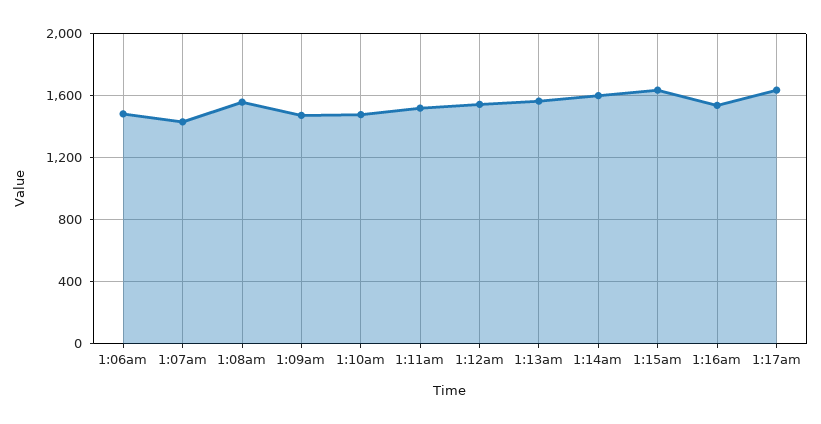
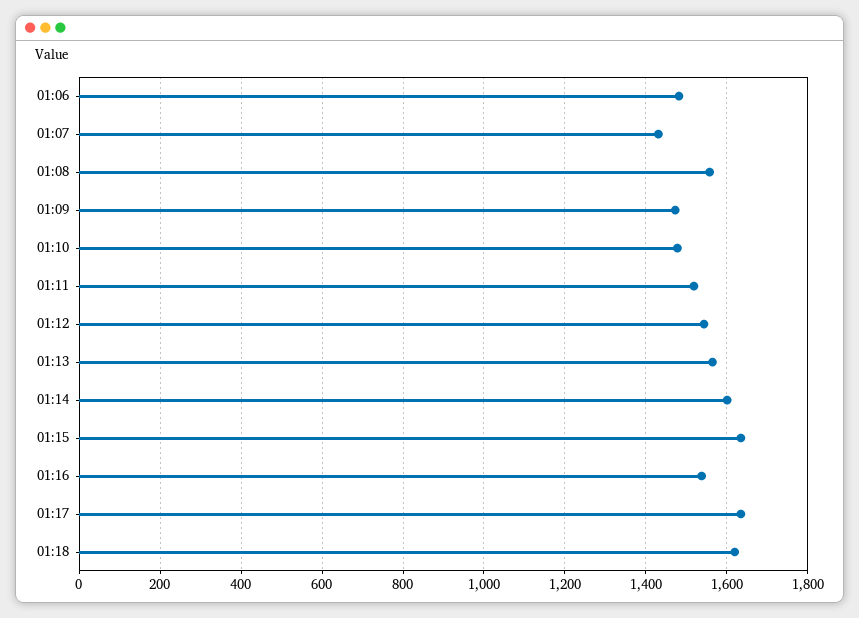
01:18: none -> 1620

